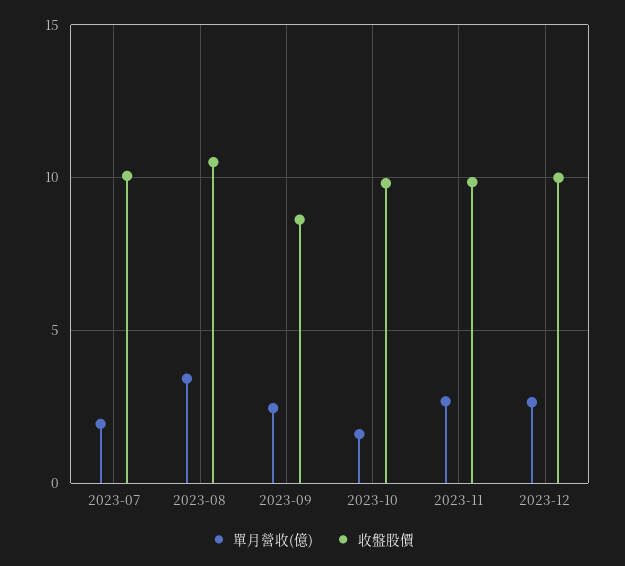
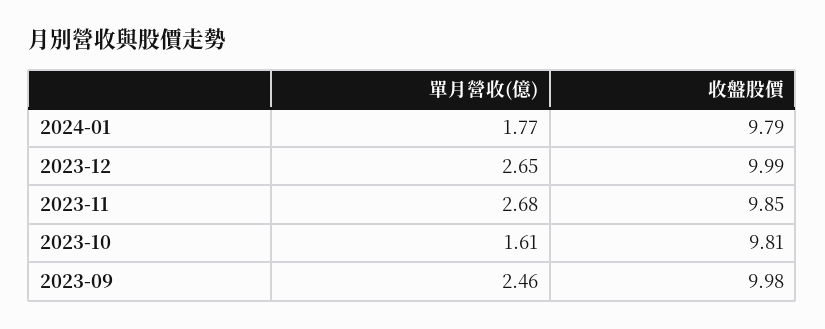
單月營收(億), 2023-07: 2 -> none
收盤股價, 2023-07: 10 -> none
單月營收(億), 2023-08: 3.5 -> none
收盤股價, 2023-08: 10.5 -> none
收盤股價, 2023-09: 8.5 -> 9.98
單月營收(億), 2024-01: none -> 1.77
收盤股價, 2024-01: none -> 9.79

